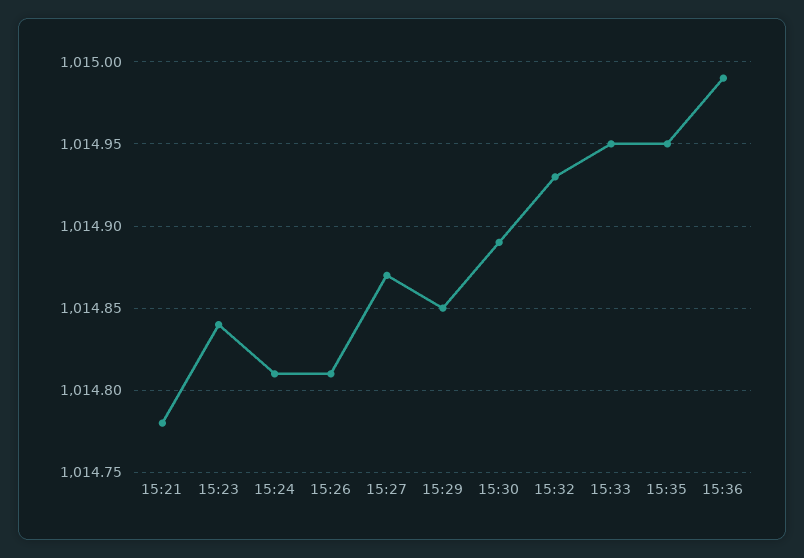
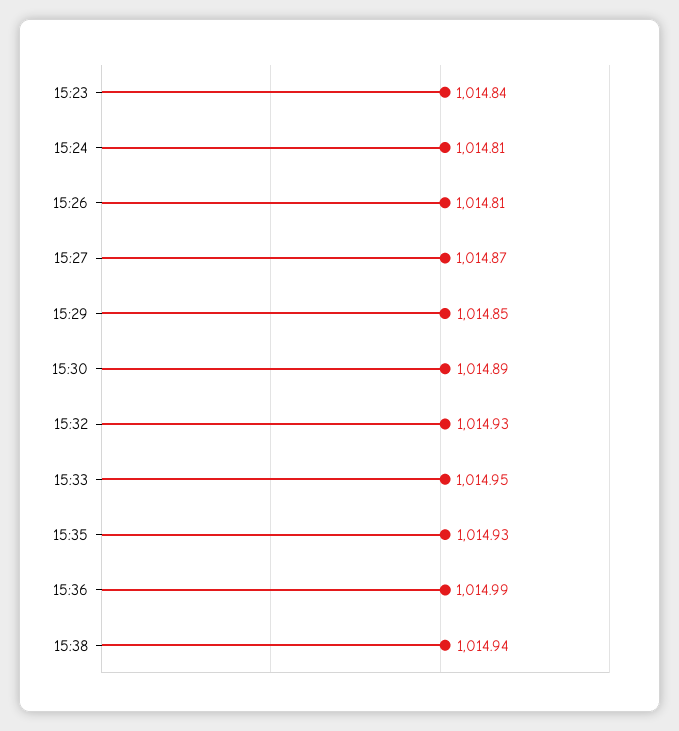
15:21: 1014.78 -> none
15:35: 1014.95 -> 1014.93
15:38: none -> 1014.94

